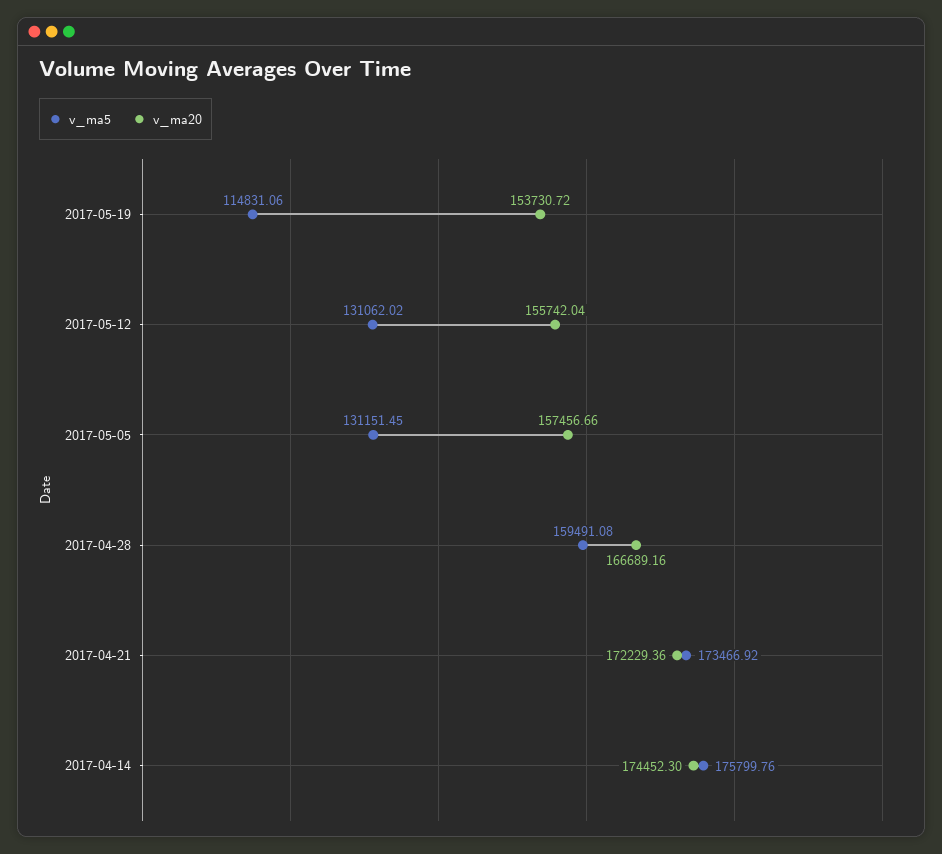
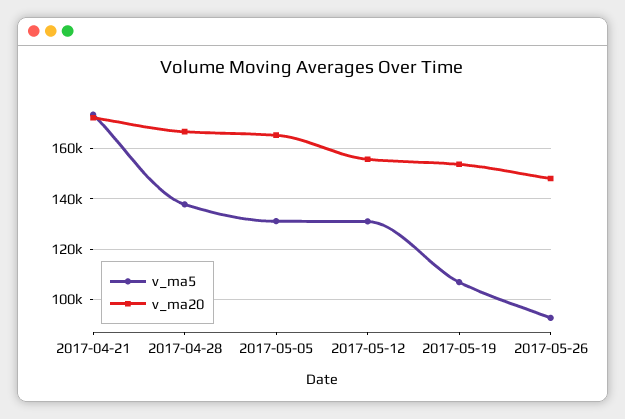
v_ma5, 2017-05-19: 114831.06 -> 107500
v_ma20, 2017-05-05: 157456.66 -> 165000
v_ma5, 2017-04-28: 159491.08 -> 137500
v_ma5, 2017-04-14: 175799.76 -> none
v_ma20, 2017-04-14: 174452.3 -> none
v_ma5, 2017-05-26: none -> 92500
v_ma20, 2017-05-26: none -> 147500

